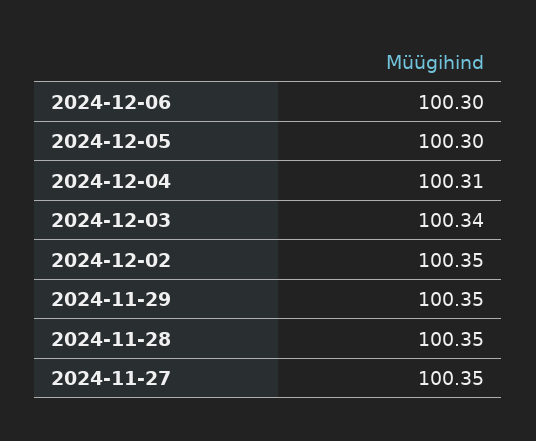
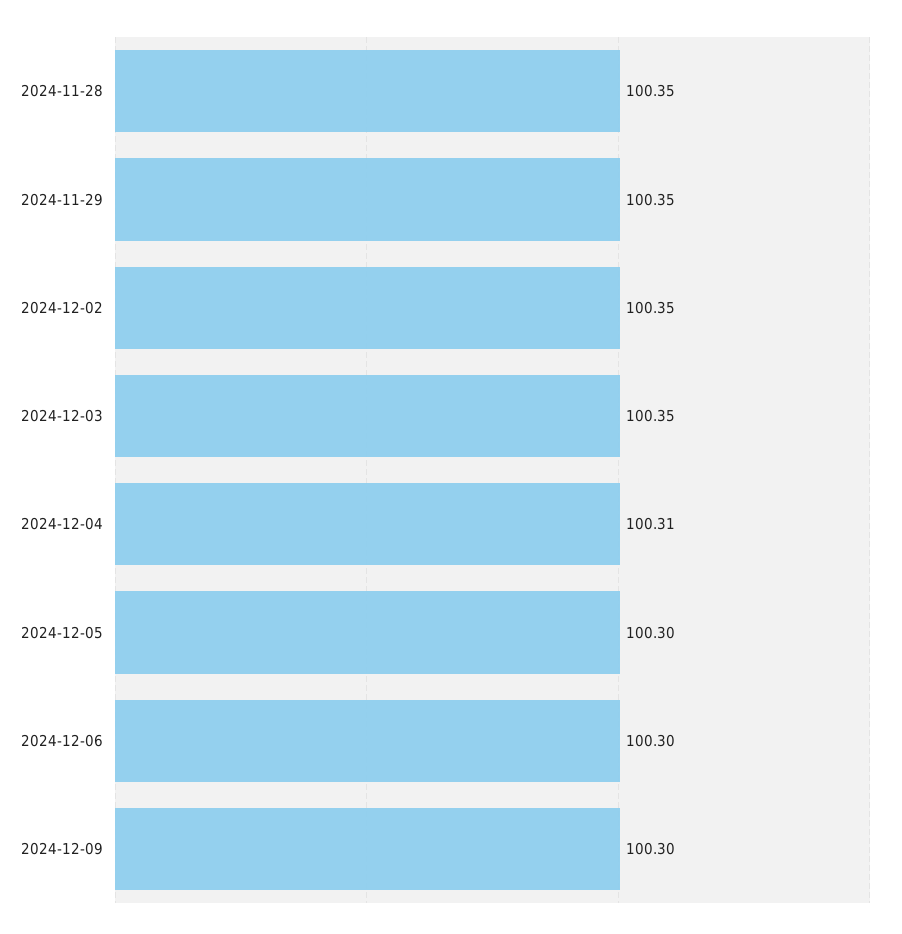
2024-12-03: 100.34 -> 100.35
2024-11-27: 100.35 -> none
2024-12-09: none -> 100.3

